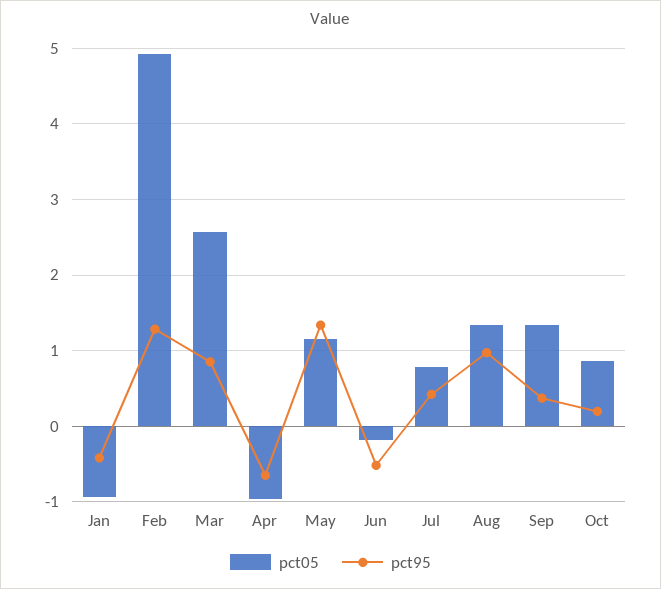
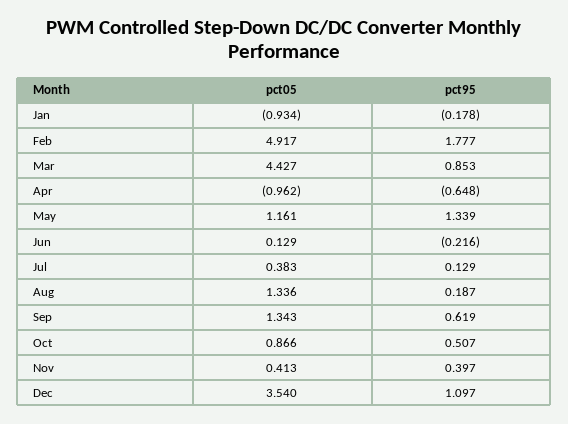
pct95, Jan: -0.4 -> -0.178
pct95, Feb: 1.3 -> 1.777
pct05, Mar: 2.6 -> 4.427
pct05, Jun: -0.2 -> 0.129
pct95, Jun: -0.5 -> -0.216
pct05, Jul: 0.8 -> 0.383
pct95, Jul: 0.4 -> 0.129
pct95, Aug: 1 -> 0.187
pct95, Sep: 0.4 -> 0.619
pct95, Oct: 0.2 -> 0.507
pct05, Nov: none -> 0.413
pct95, Nov: none -> 0.397
pct05, Dec: none -> 3.54
pct95, Dec: none -> 1.097

